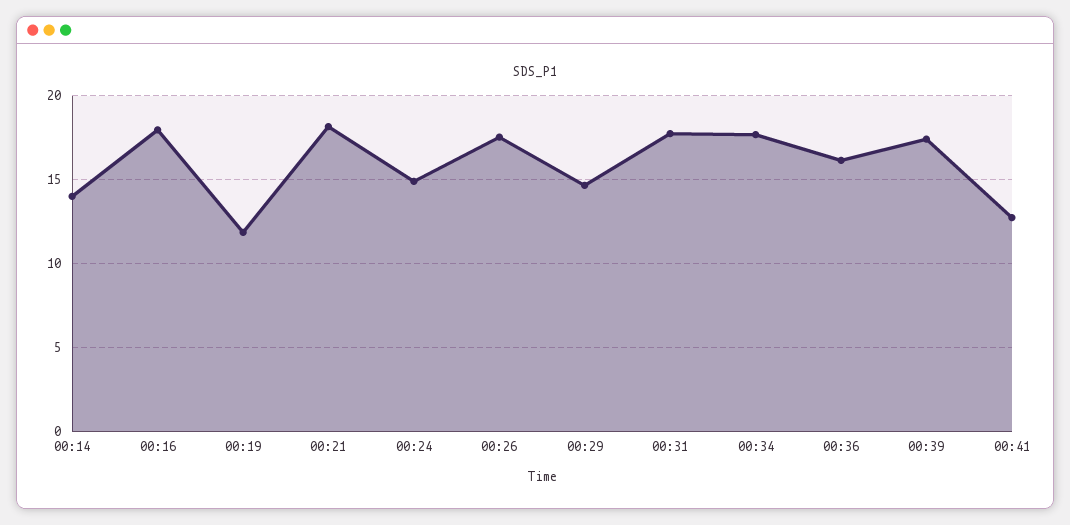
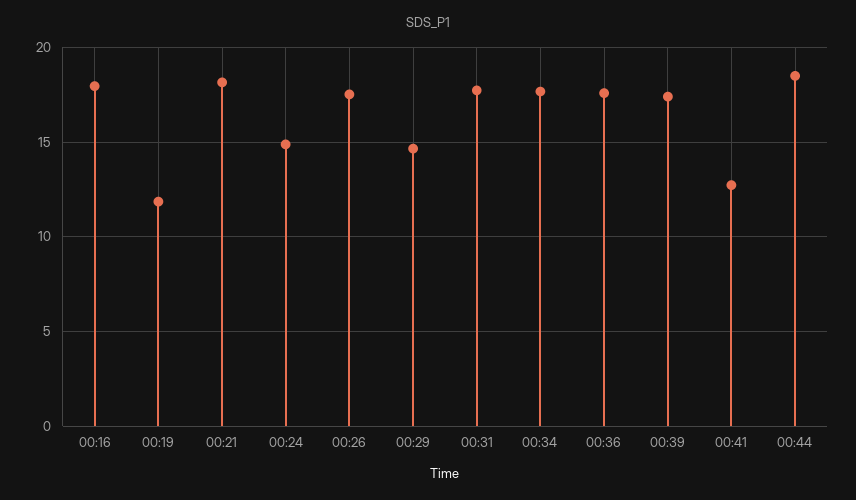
00:14: 14 -> none
00:36: 16 -> 17.5
00:44: none -> 18.5

